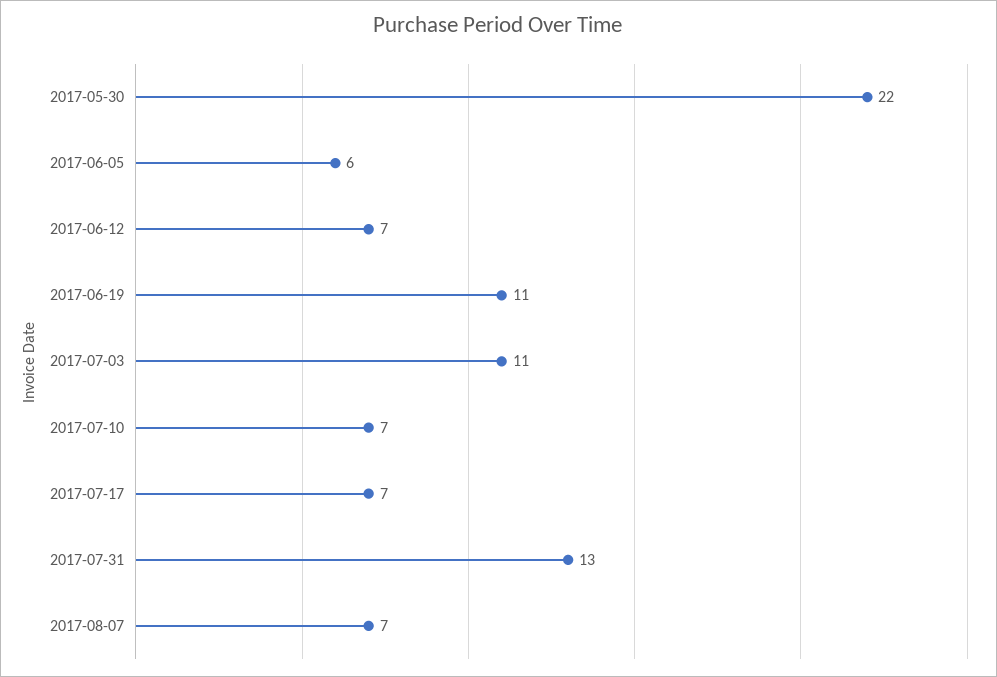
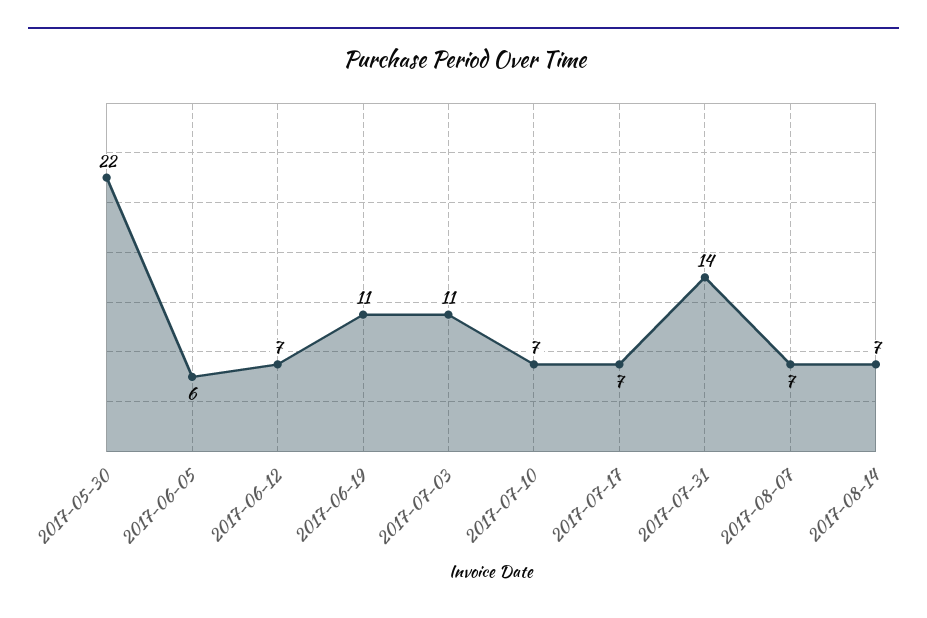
2017-07-31: 13 -> 14
2017-08-14: none -> 7

